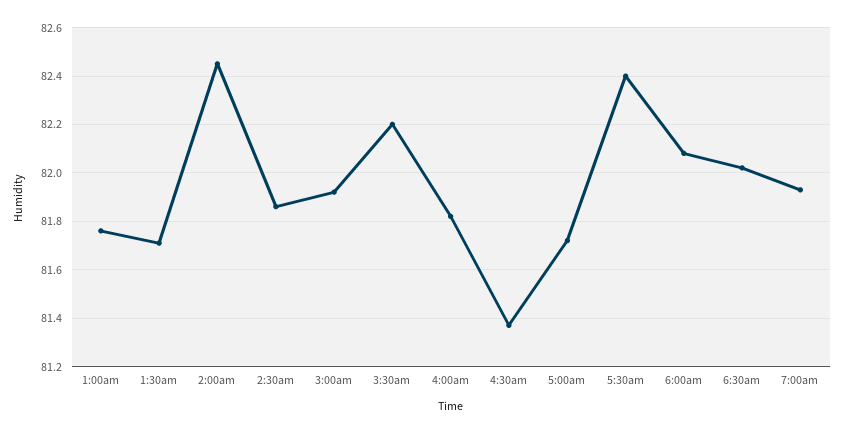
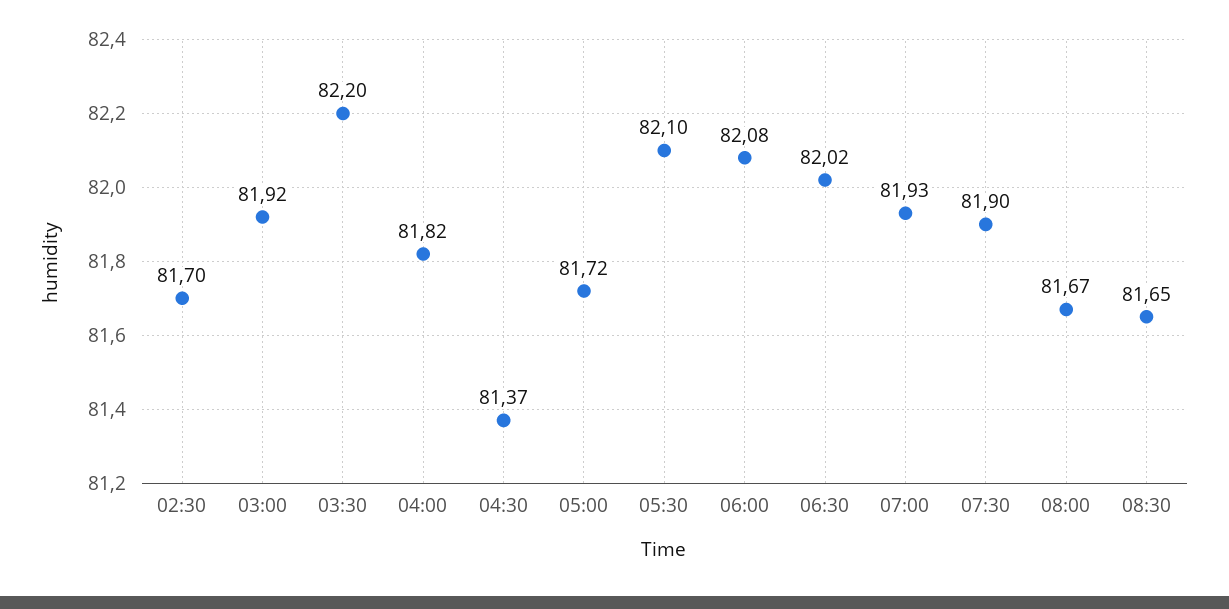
1:00am: 81.75 -> none
1:30am: 81.7 -> none
2:00am: 82.45 -> none
2:30am: 81.85 -> 81.7
5:30am: 82.4 -> 82.1
07:30: none -> 81.9
08:00: none -> 81.67
08:30: none -> 81.65

